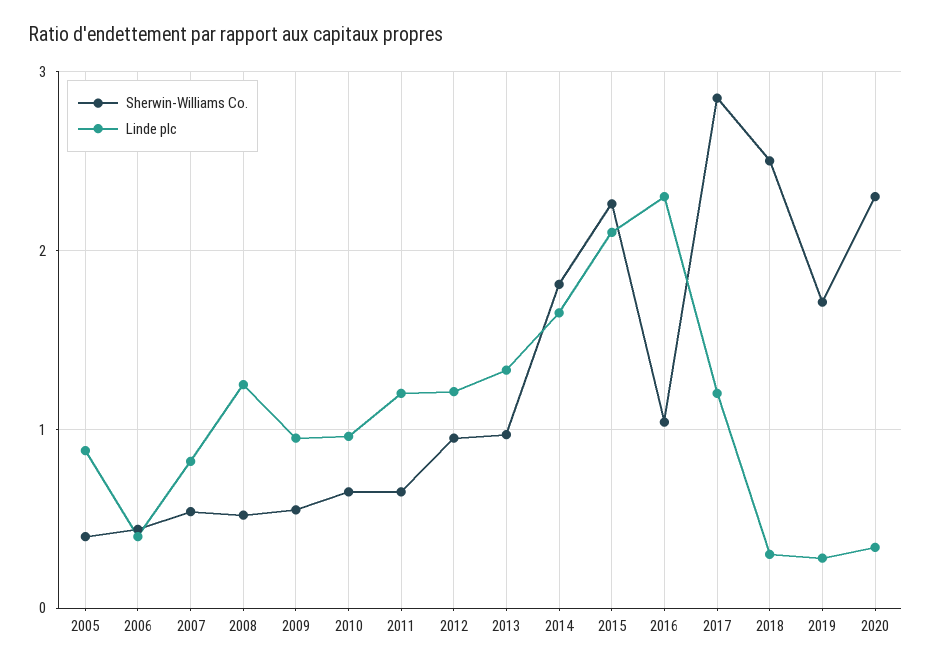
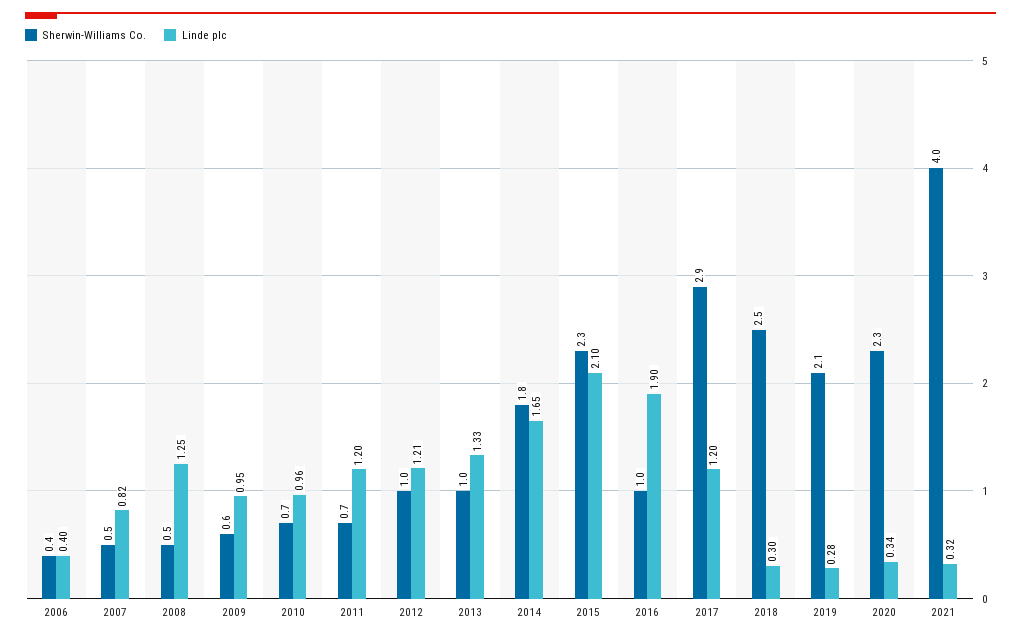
Sherwin-Williams Co., 2005: 0.4 -> none
Linde plc, 2005: 0.9 -> none
Linde plc, 2016: 2.3 -> 1.9
Sherwin-Williams Co., 2019: 1.7 -> 2.1
Sherwin-Williams Co., 2021: none -> 4
Linde plc, 2021: none -> 0.32

